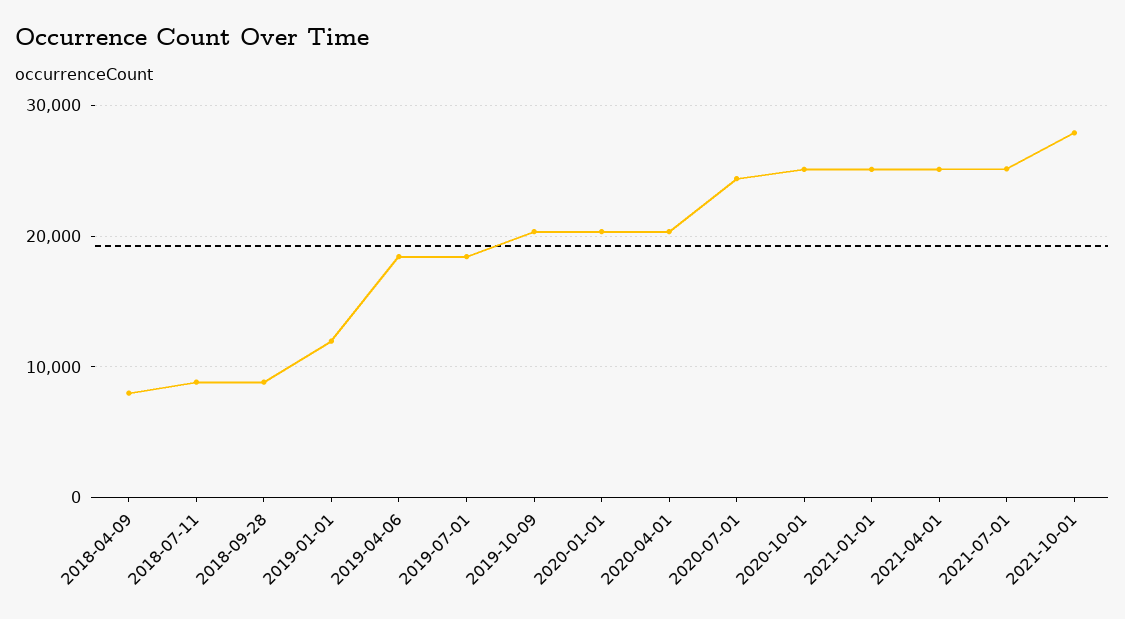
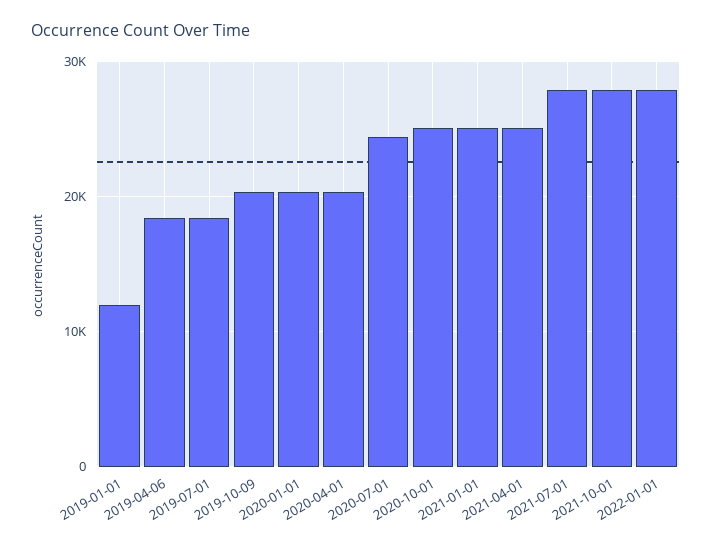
2018-04-09: 8000 -> none
2018-07-11: 9000 -> none
2018-09-28: 9000 -> none
2021-07-01: 25000 -> 28000
2022-01-01: none -> 28000

